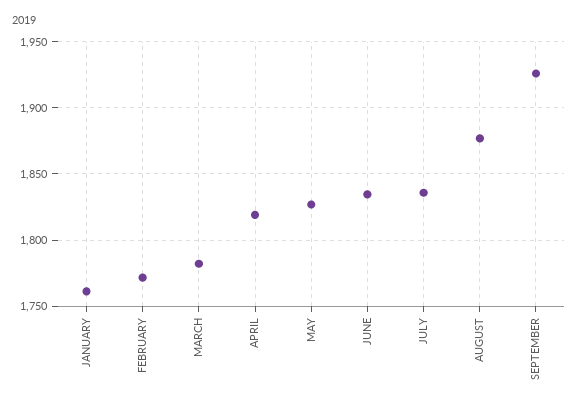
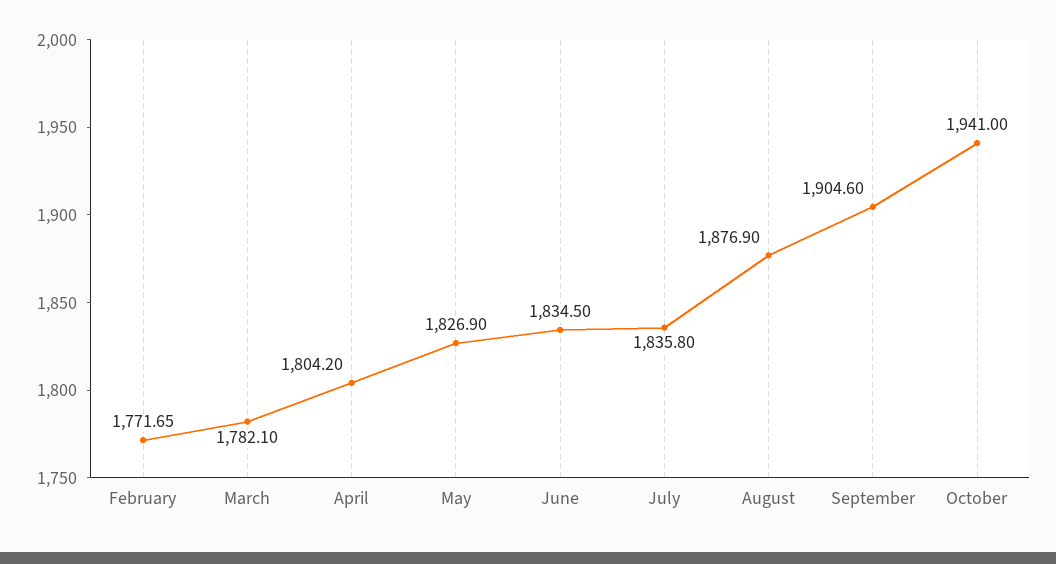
JANUARY: 1760 -> none
APRIL: 1820 -> 1804.2
SEPTEMBER: 1925 -> 1904.6
October: none -> 1941

